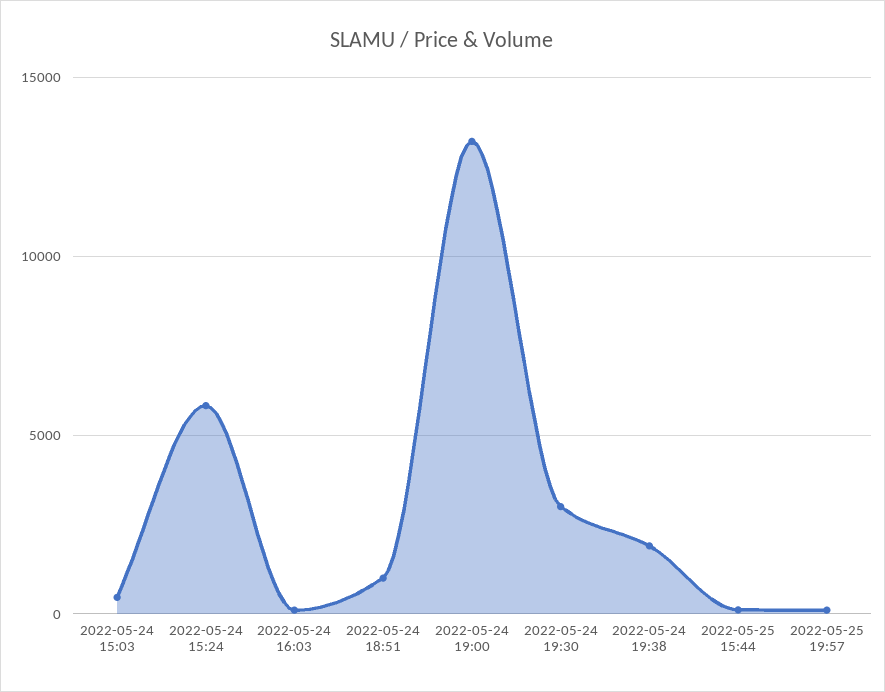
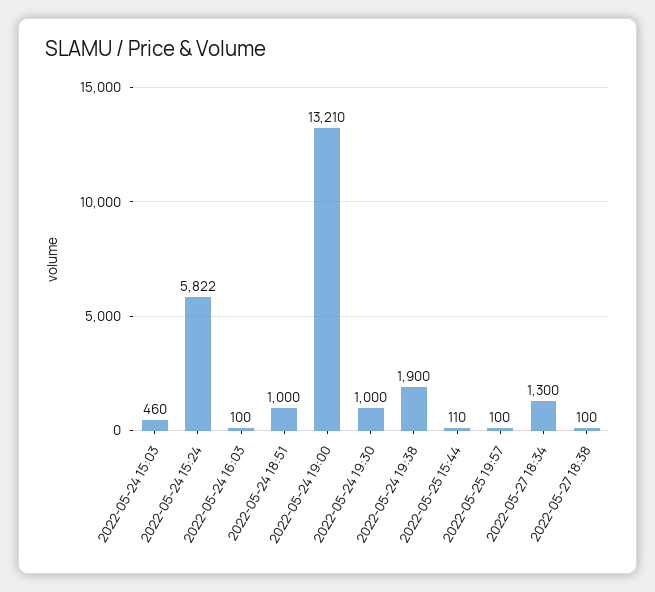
2022-05-24 19:30: 3000 -> 1000
2022-05-27 18:34: none -> 1300
2022-05-27 18:38: none -> 100

